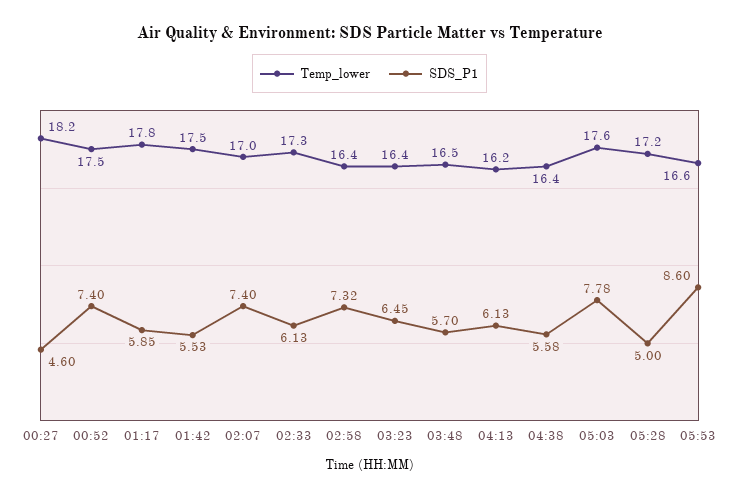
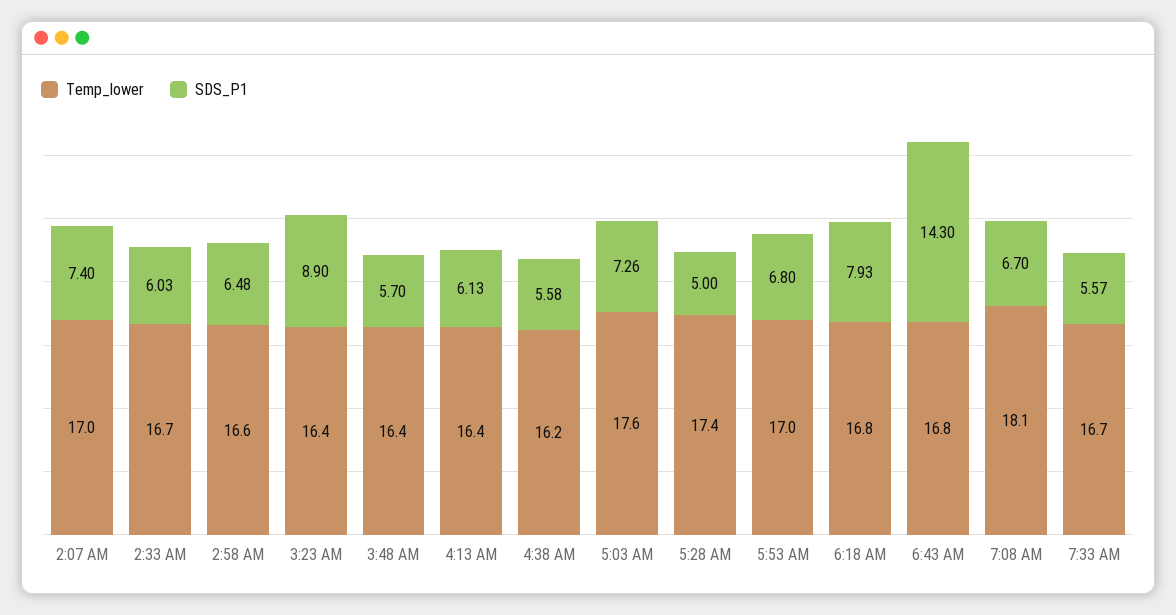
Temp_lower, 00:27: 18.2 -> none
SDS_P1, 00:27: 4.6 -> none
Temp_lower, 00:52: 17.5 -> none
SDS_P1, 00:52: 7.4 -> none
Temp_lower, 01:17: 17.8 -> none
SDS_P1, 01:17: 5.85 -> none
Temp_lower, 01:42: 17.5 -> none
SDS_P1, 01:42: 5.53 -> none
Temp_lower, 02:33: 17.3 -> 16.7
SDS_P1, 02:33: 6.13 -> 6.03
Temp_lower, 02:58: 16.4 -> 16.6
SDS_P1, 02:58: 7.32 -> 6.48
SDS_P1, 03:23: 6.45 -> 8.9
Temp_lower, 03:48: 16.5 -> 16.4
Temp_lower, 04:13: 16.2 -> 16.4
Temp_lower, 04:38: 16.4 -> 16.2
SDS_P1, 05:03: 7.78 -> 7.26
Temp_lower, 05:28: 17.2 -> 17.4
Temp_lower, 05:53: 16.6 -> 17
SDS_P1, 05:53: 8.6 -> 6.8
Temp_lower, 6:18 AM: none -> 16.8
SDS_P1, 6:18 AM: none -> 7.93
Temp_lower, 6:43 AM: none -> 16.8
SDS_P1, 6:43 AM: none -> 14.3
Temp_lower, 7:08 AM: none -> 18.1
SDS_P1, 7:08 AM: none -> 6.7
Temp_lower, 7:33 AM: none -> 16.7
SDS_P1, 7:33 AM: none -> 5.57

